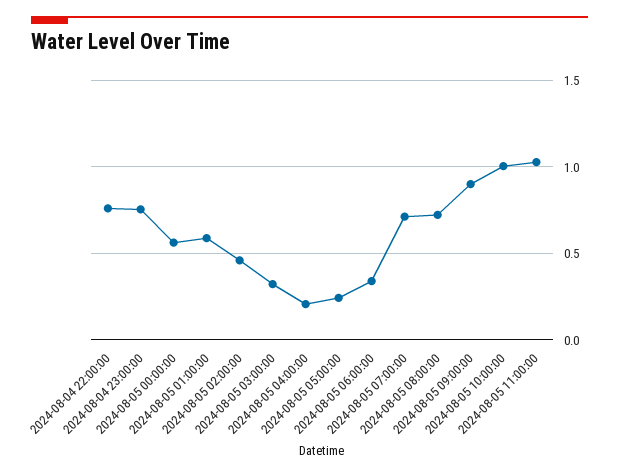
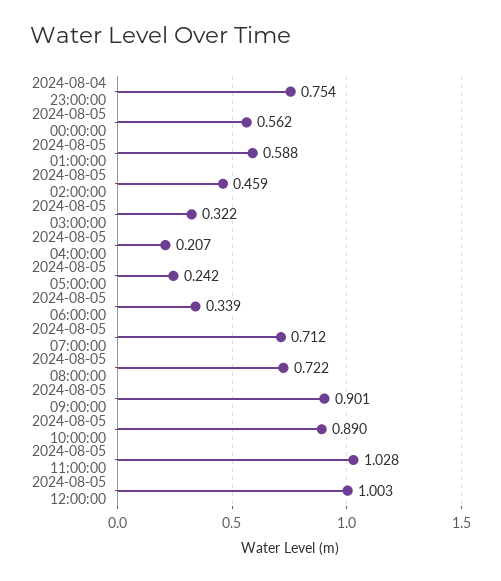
2024-08-04 22:00:00: 0.75 -> none
2024-08-05 10:00:00: 1 -> 0.89
2024-08-05 12:00:00: none -> 1.003

